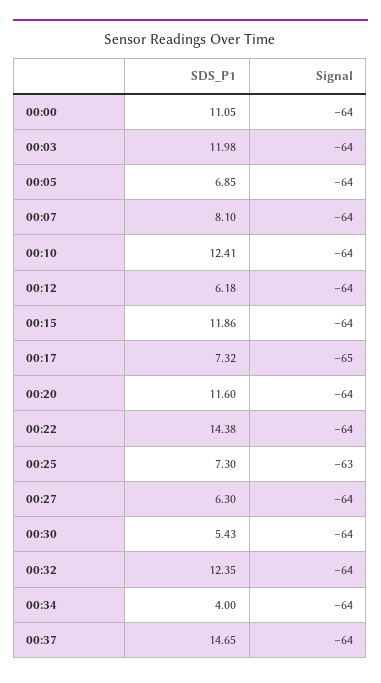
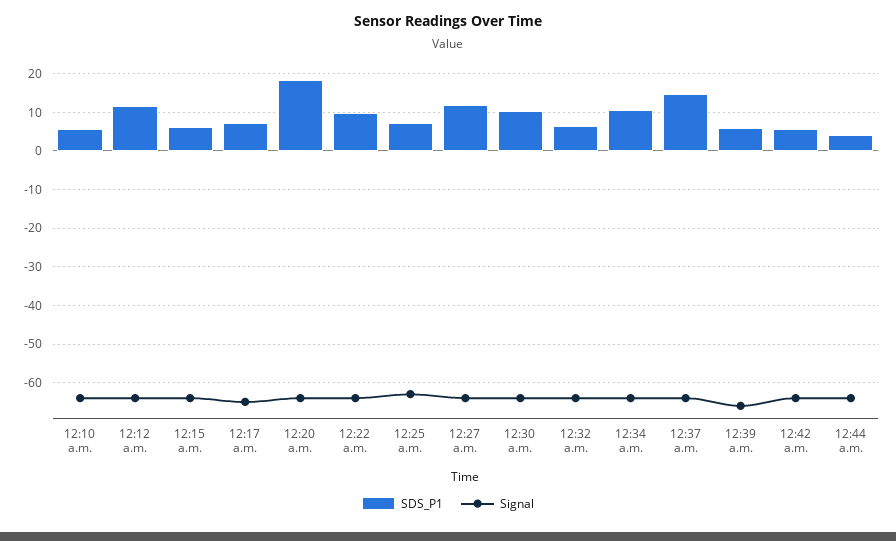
SDS_P1, 00:00: 11.05 -> none
Signal, 00:00: -64 -> none
SDS_P1, 00:03: 11.98 -> none
Signal, 00:03: -64 -> none
SDS_P1, 00:05: 6.85 -> none
Signal, 00:05: -64 -> none
SDS_P1, 00:07: 8.1 -> none
Signal, 00:07: -64 -> none
SDS_P1, 00:10: 12.41 -> 6
SDS_P1, 00:12: 6.18 -> 12
SDS_P1, 00:15: 11.86 -> 6
SDS_P1, 00:20: 11.6 -> 18
SDS_P1, 00:22: 14.38 -> 10
SDS_P1, 00:27: 6.3 -> 12
SDS_P1, 00:30: 5.43 -> 10
SDS_P1, 00:32: 12.35 -> 6
SDS_P1, 00:34: 4 -> 10
SDS_P1, 12:39 a.m.: none -> 6
Signal, 12:39 a.m.: none -> -66
SDS_P1, 12:42 a.m.: none -> 6
Signal, 12:42 a.m.: none -> -64
SDS_P1, 12:44 a.m.: none -> 4
Signal, 12:44 a.m.: none -> -64

